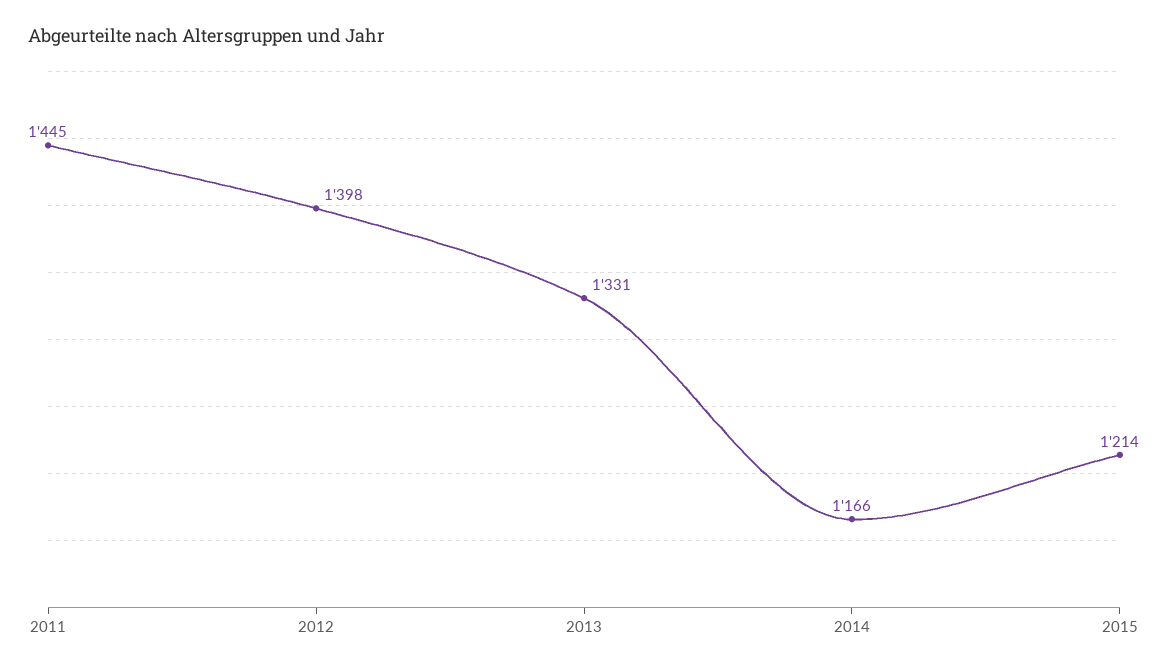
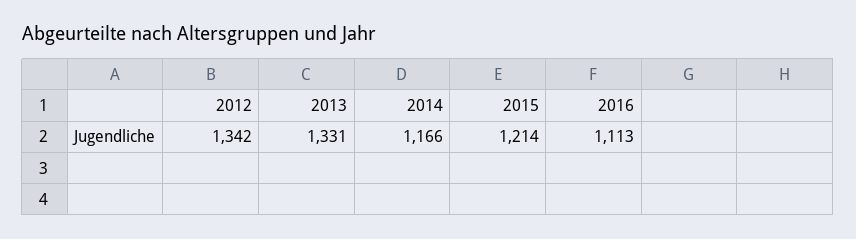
2011: 1445 -> none
2012: 1398 -> 1342
2016: none -> 1113

